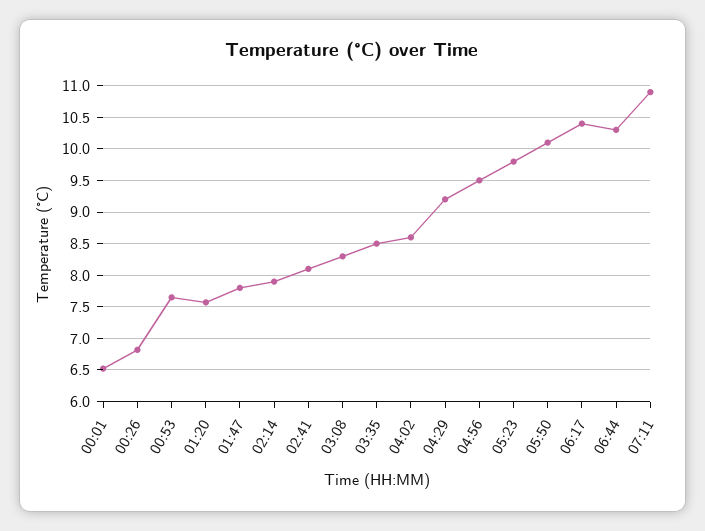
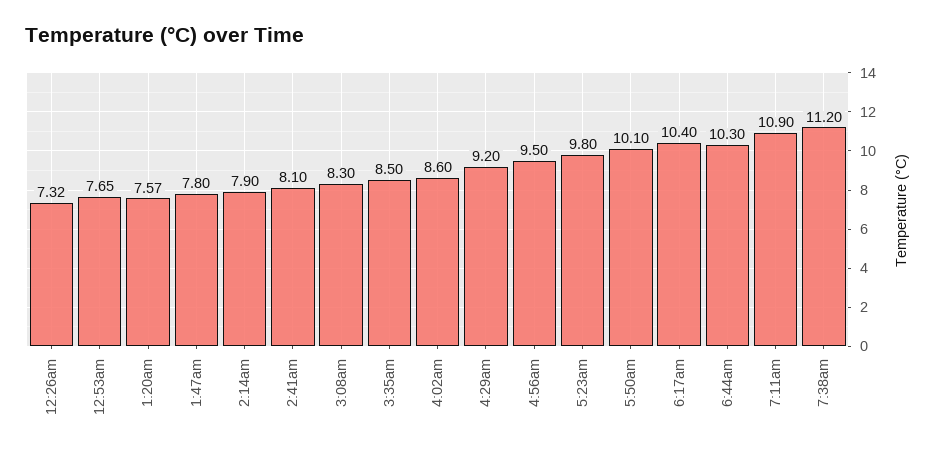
00:01: 6.5 -> none
00:26: 6.8 -> 7.32
7:38am: none -> 11.2

